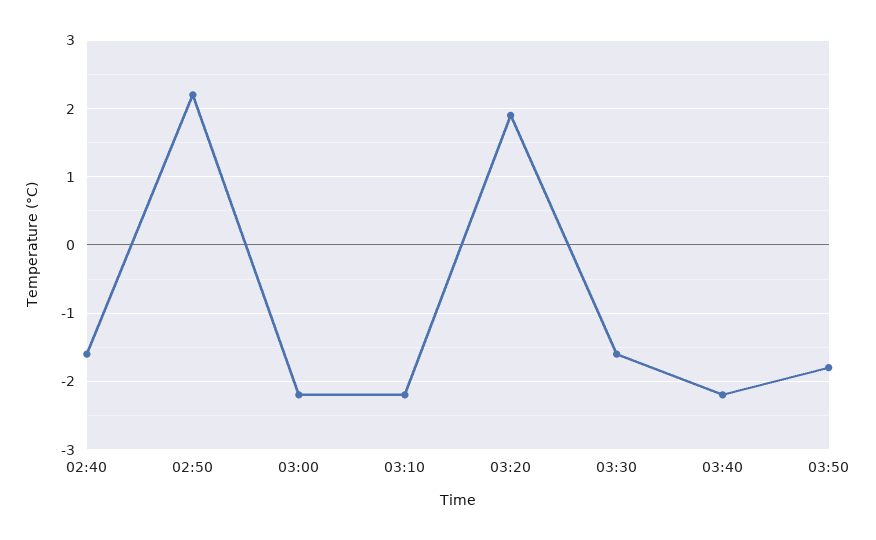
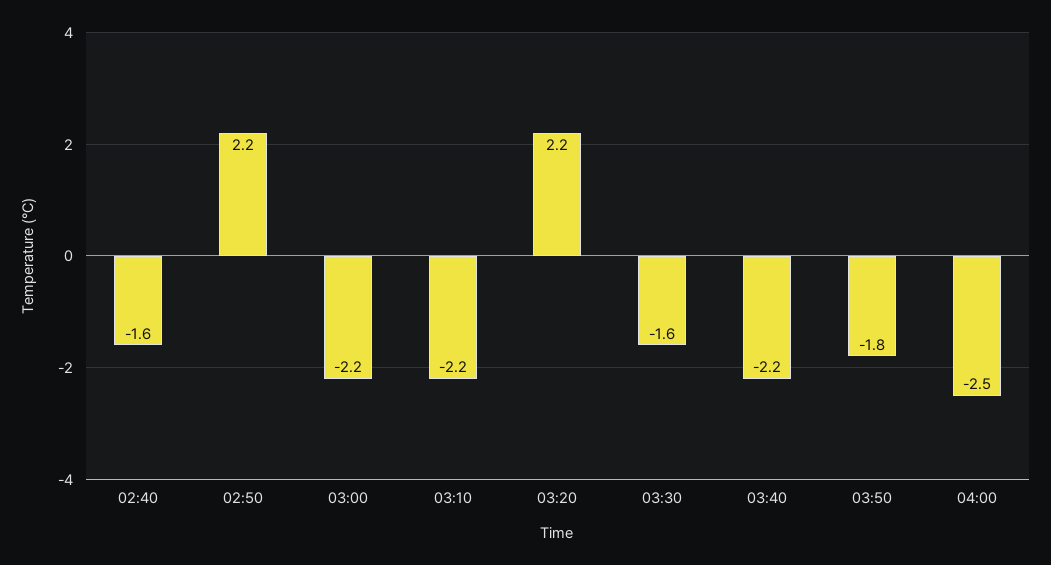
03:20: 1.9 -> 2.2
04:00: none -> -2.5

